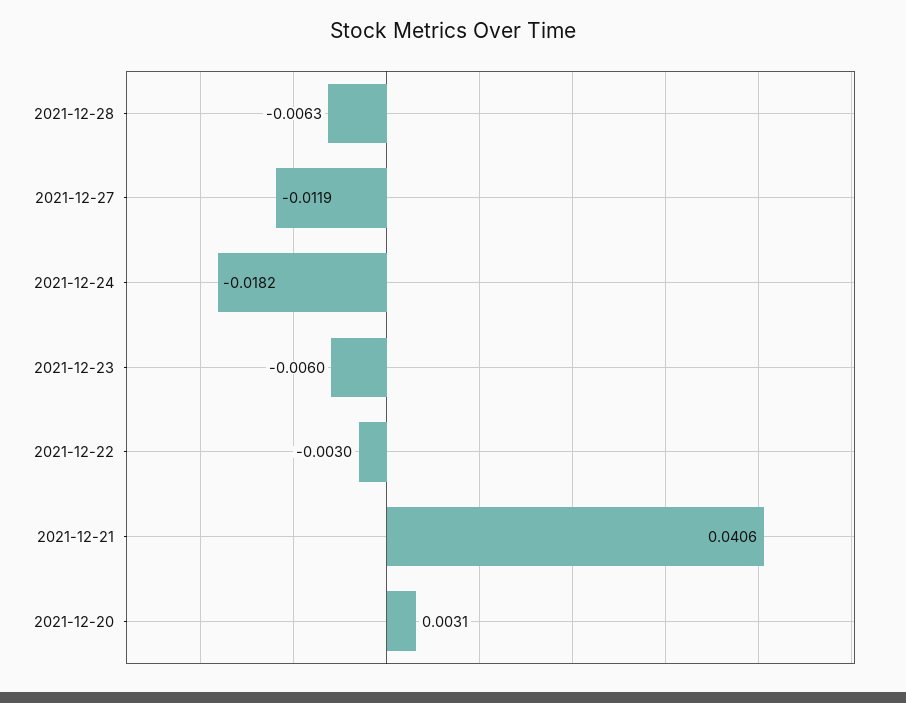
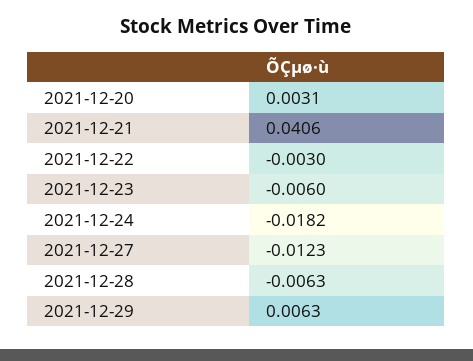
2021-12-27: -0.0119 -> -0.0123
2021-12-29: none -> 0.0063

